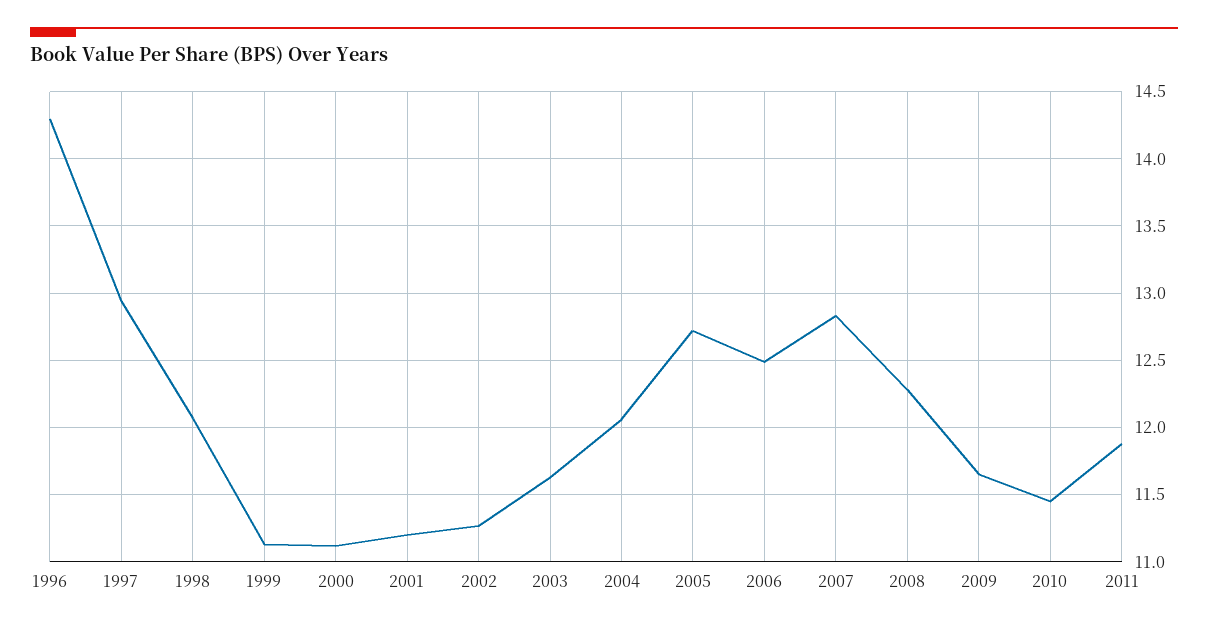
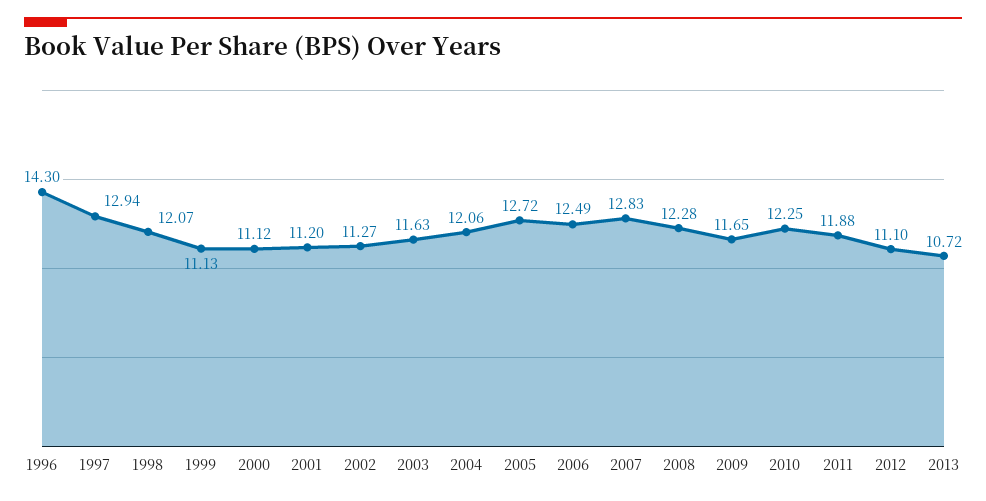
2010: 11.45 -> 12.25
2012: none -> 11.1
2013: none -> 10.72

